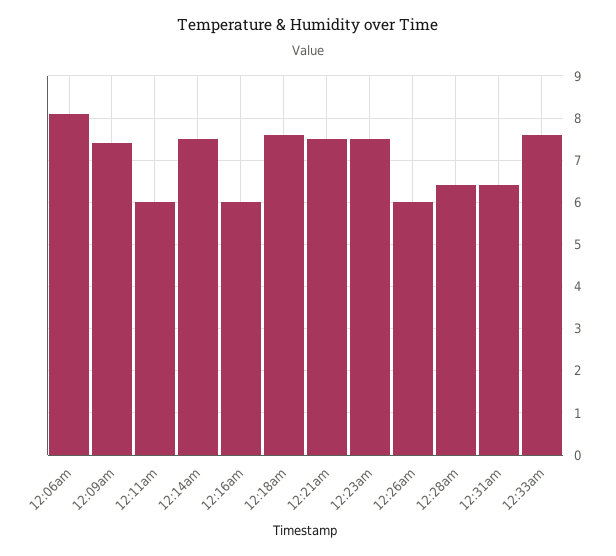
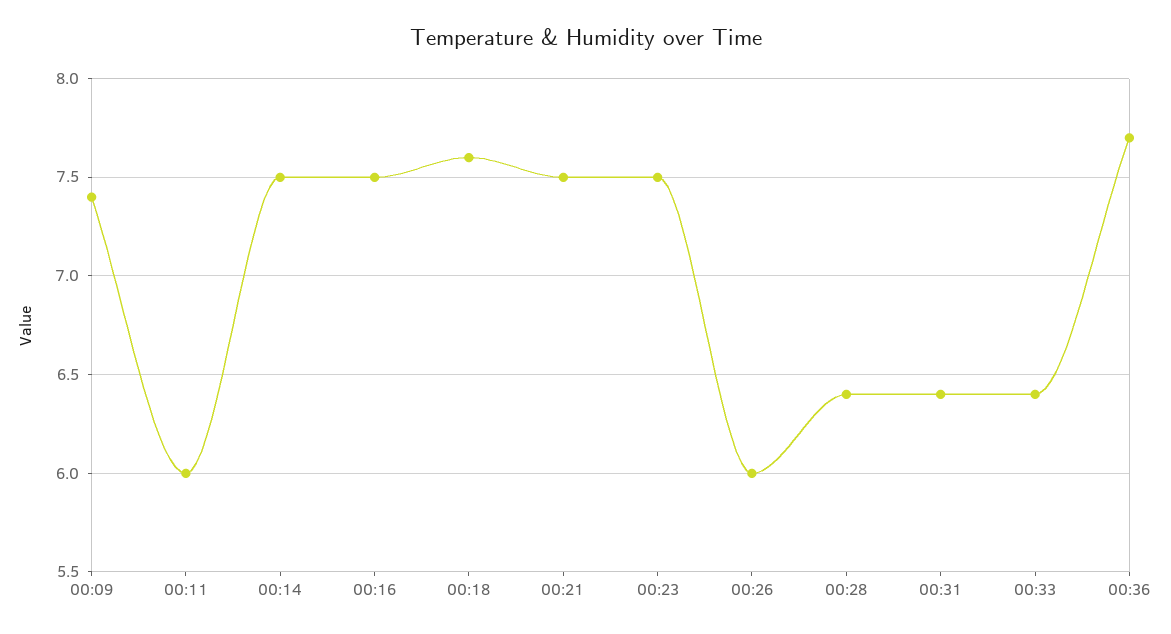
12:06am: 8 -> none
12:16am: 6 -> 7.5
12:33am: 7.5 -> 6.4
00:36: none -> 7.7

